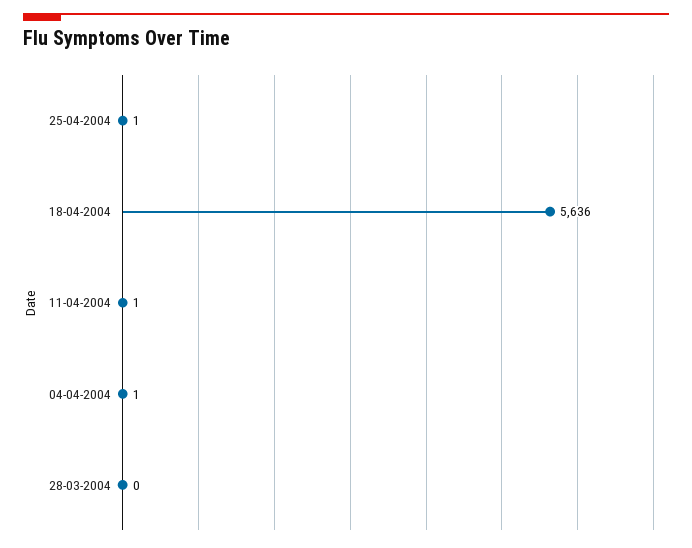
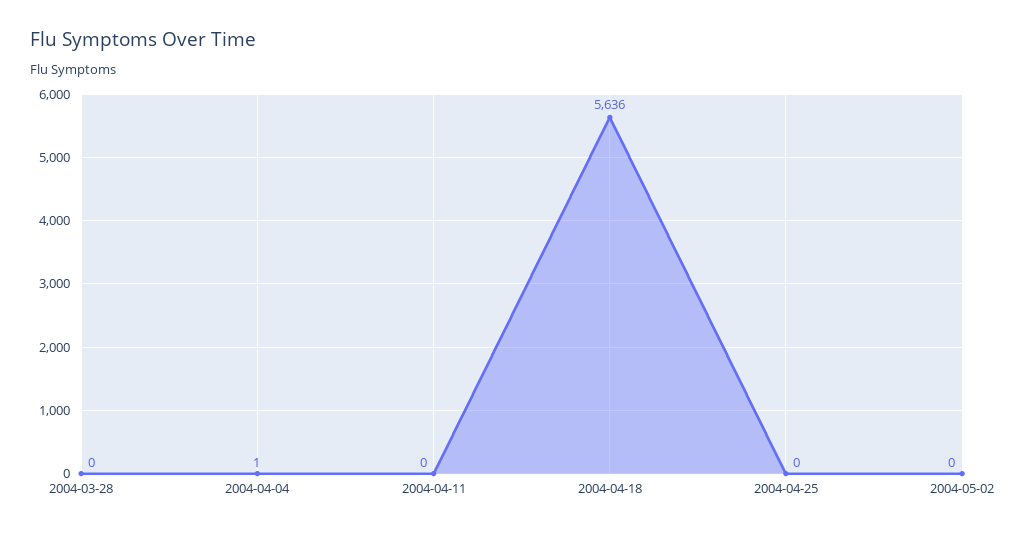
25-04-2004: 1 -> 0
11-04-2004: 1 -> 0
2004-05-02: none -> 0

